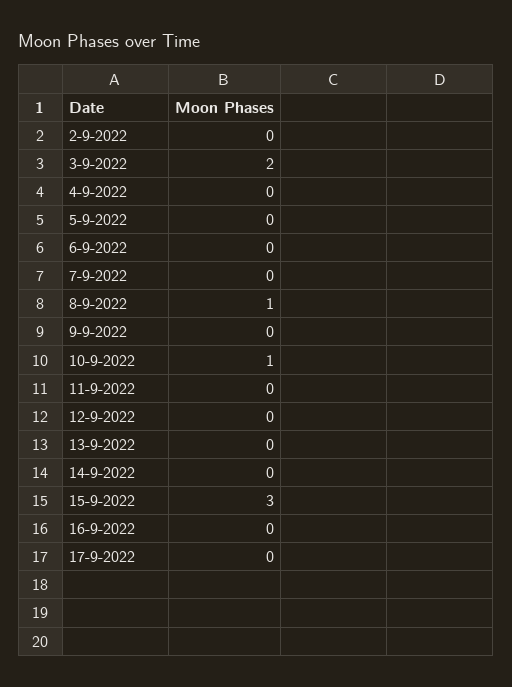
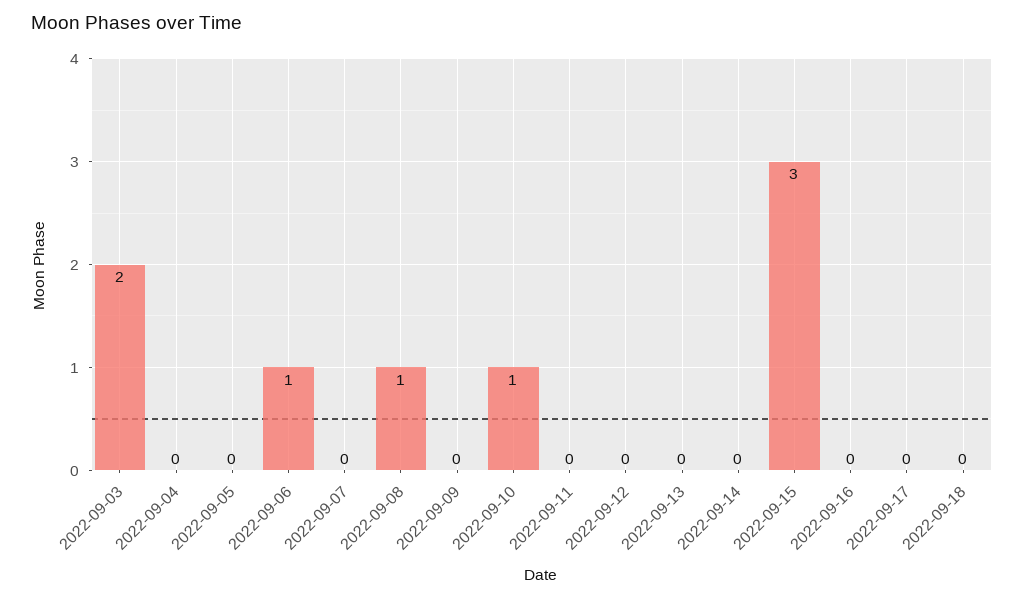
2-9-2022: 0 -> none
6-9-2022: 0 -> 1
2022-09-18: none -> 0

